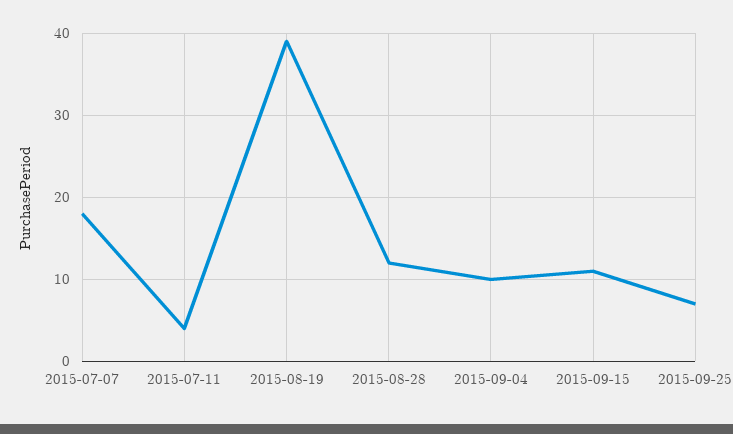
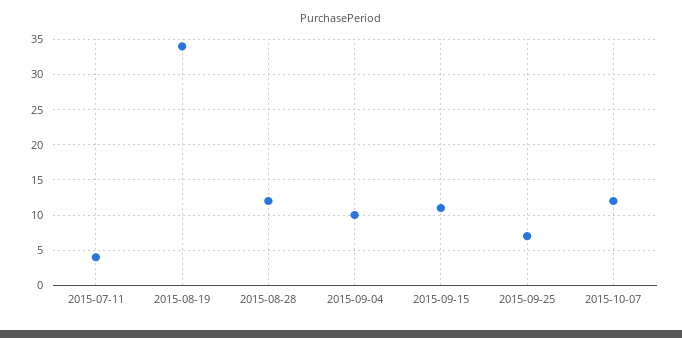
2015-07-07: 18 -> none
2015-08-19: 39 -> 34
2015-10-07: none -> 12

